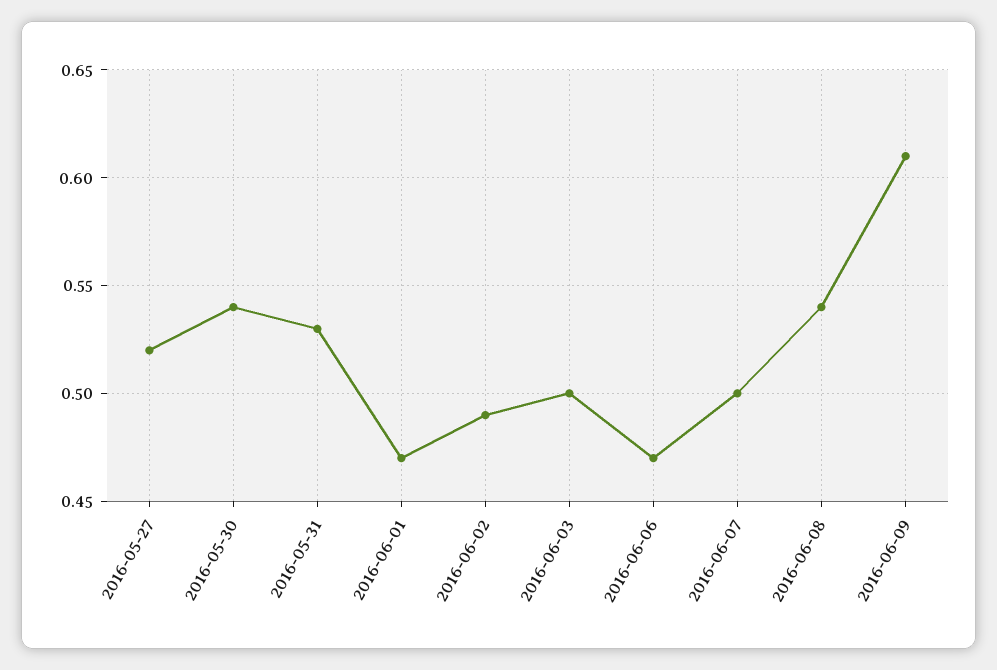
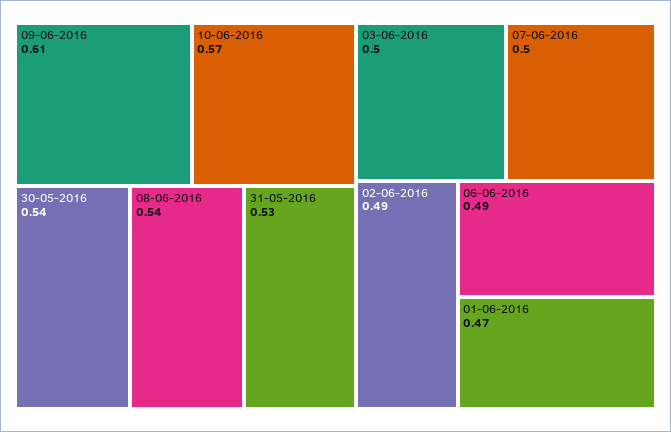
2016-05-27: 0.52 -> none
2016-06-06: 0.47 -> 0.49
10-06-2016: none -> 0.57

